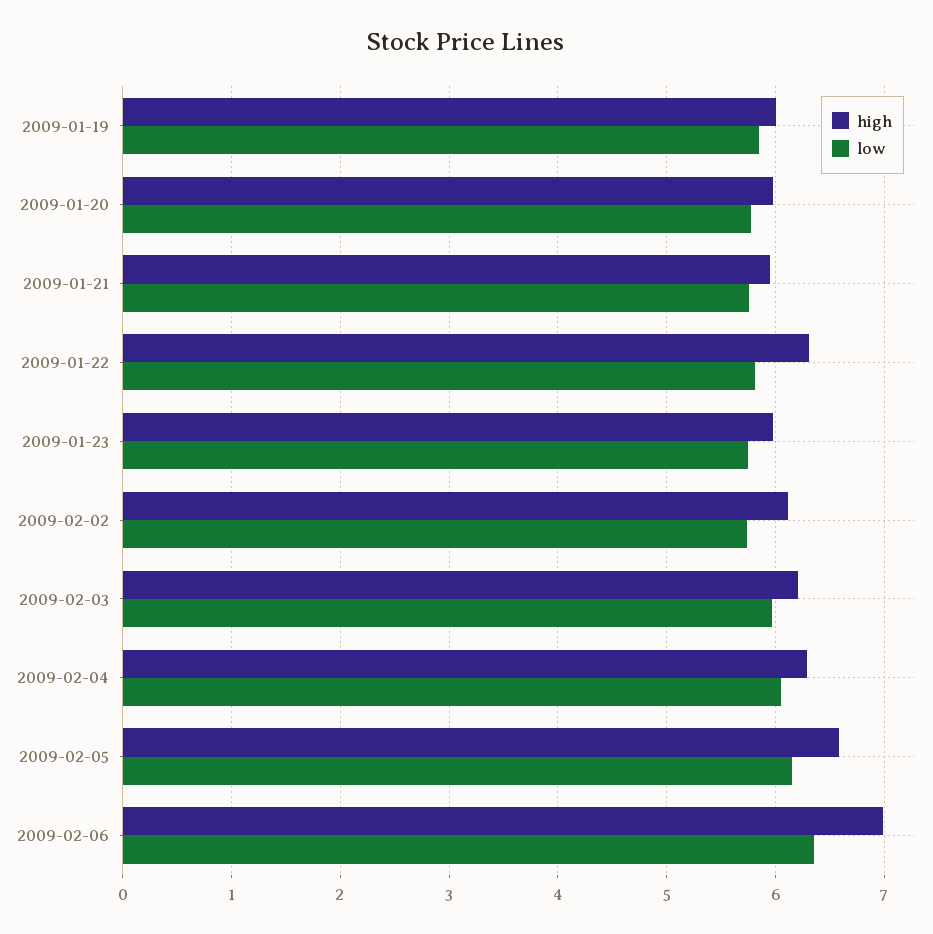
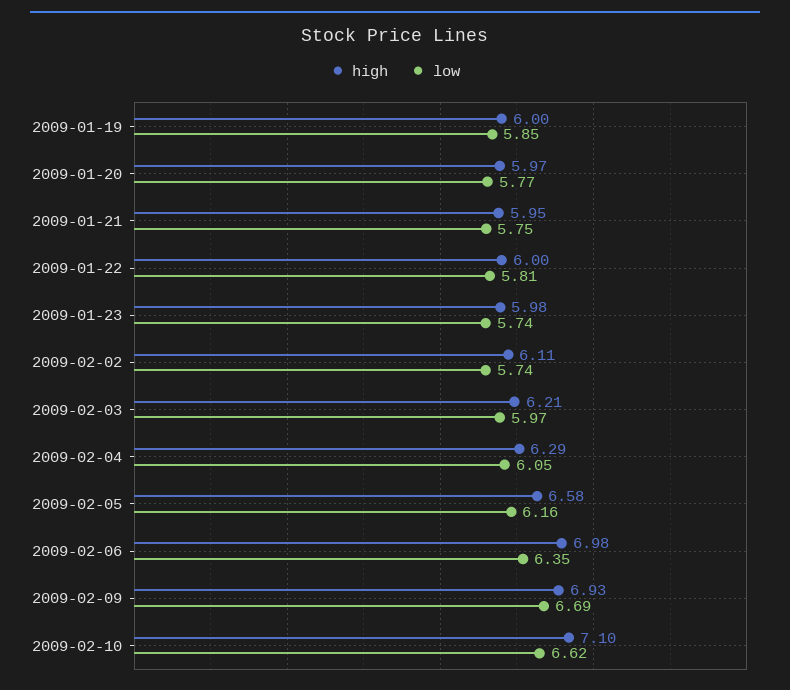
high, 2009-01-22: 6.3 -> 6
high, 2009-02-09: none -> 6.93
low, 2009-02-09: none -> 6.69
high, 2009-02-10: none -> 7.1
low, 2009-02-10: none -> 6.62

